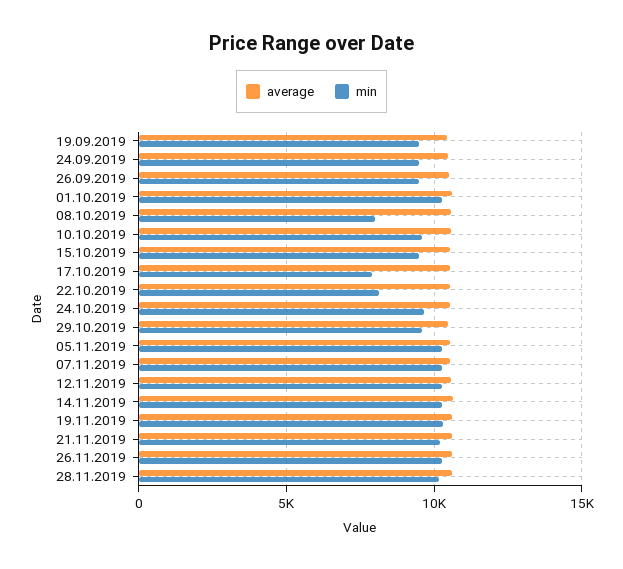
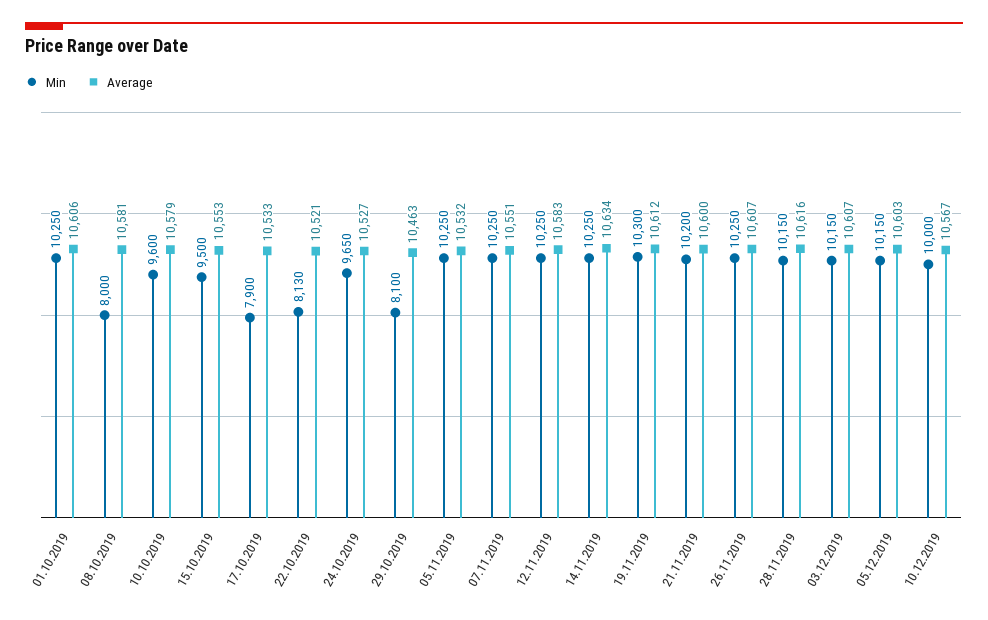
average, 19.09.2019: 10500 -> none
min, 19.09.2019: 9500 -> none
average, 24.09.2019: 10500 -> none
min, 24.09.2019: 9500 -> none
average, 26.09.2019: 10500 -> none
min, 26.09.2019: 9500 -> none
min, 29.10.2019: 9500 -> 8100
min, 03.12.2019: none -> 10150
average, 03.12.2019: none -> 10607
min, 05.12.2019: none -> 10150
average, 05.12.2019: none -> 10603
min, 10.12.2019: none -> 10000
average, 10.12.2019: none -> 10567

